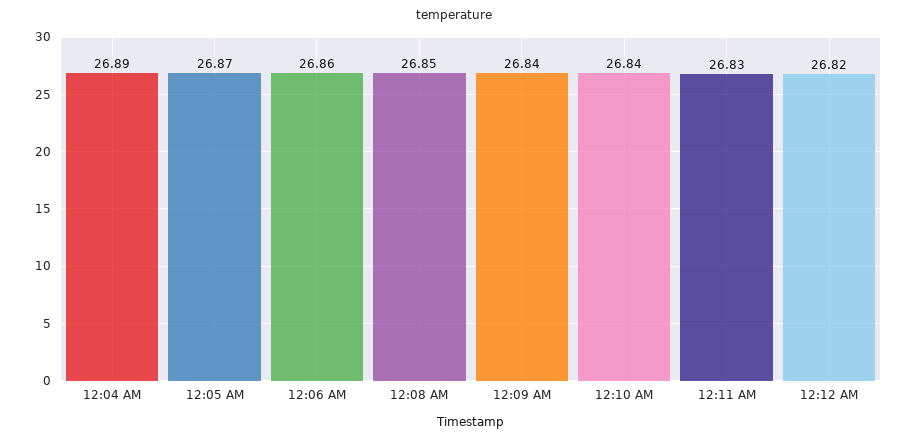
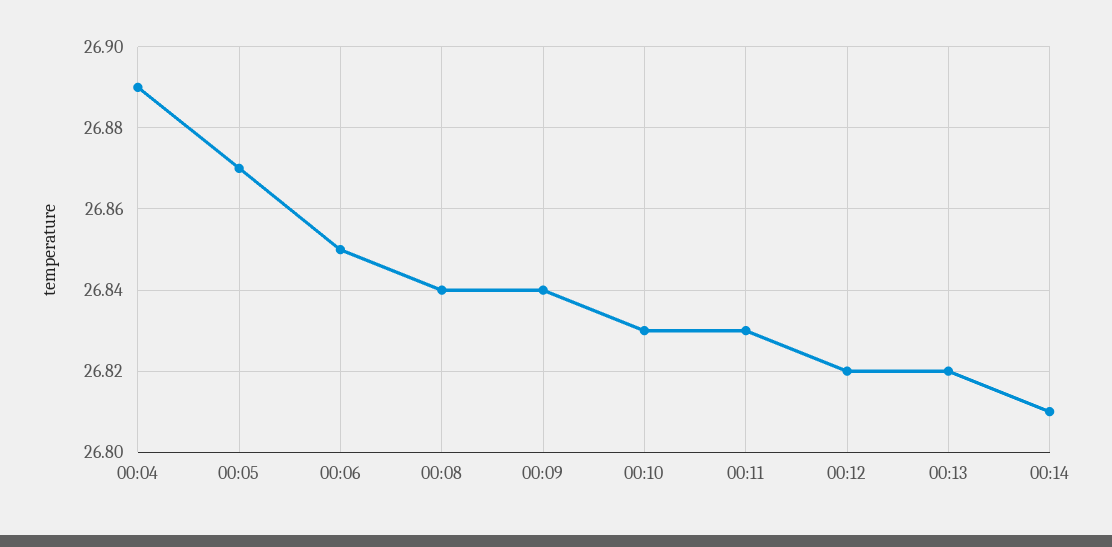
12:06 AM: 26.86 -> 26.85
12:08 AM: 26.85 -> 26.84
12:10 AM: 26.84 -> 26.83
00:13: none -> 26.82
00:14: none -> 26.81

